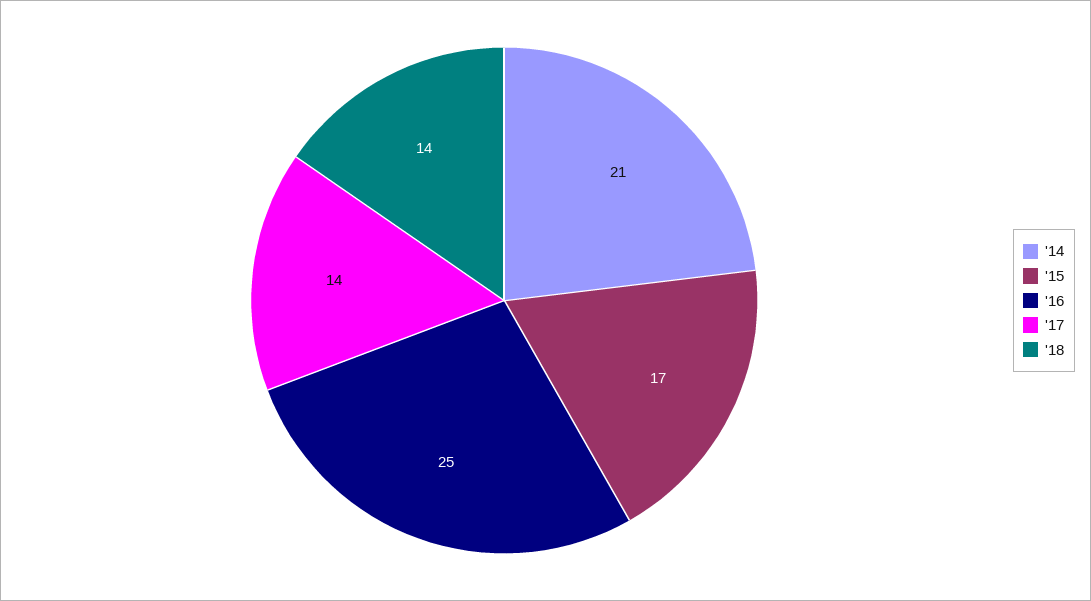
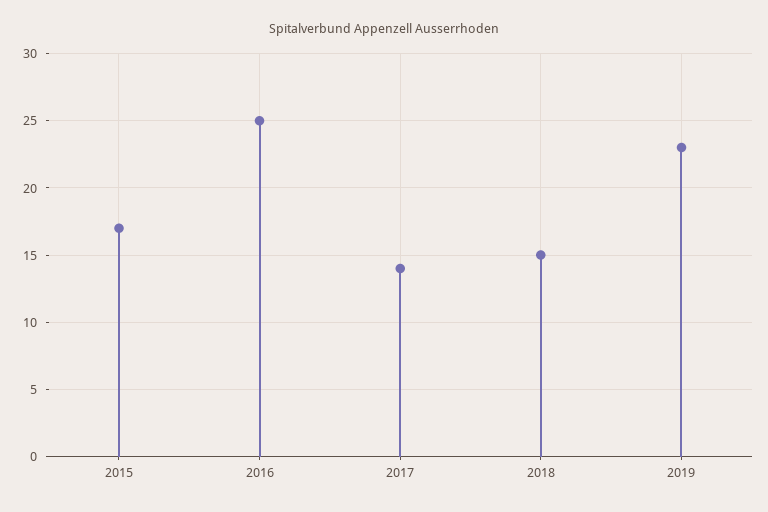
'14: 21 -> none
'18: 14 -> 15
2019: none -> 23

